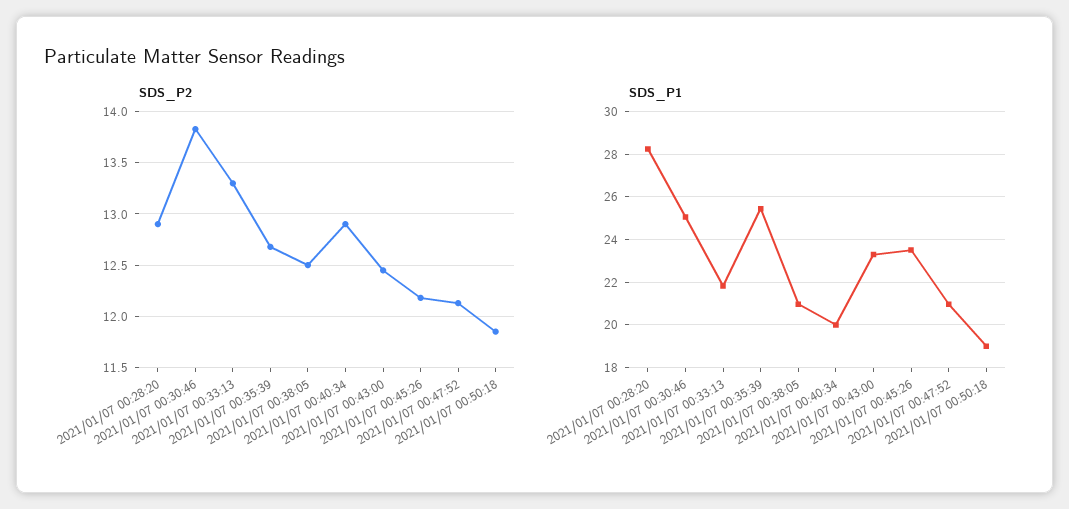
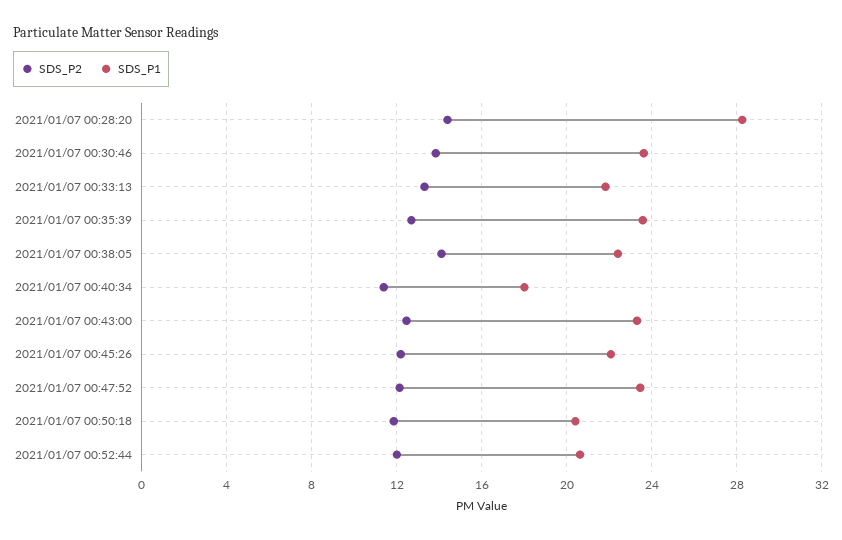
SDS_P2, 2021/01/07 00:28:20: 12.9 -> 14.5
SDS_P2, 2021/01/07 00:38:05: 12.5 -> 14
SDS_P2, 2021/01/07 00:40:34: 12.9 -> 11.5
SDS_P1, 2021/01/07 00:30:46: 25 -> 23.5
SDS_P1, 2021/01/07 00:35:39: 25.5 -> 23.5
SDS_P1, 2021/01/07 00:38:05: 21 -> 22.5
SDS_P1, 2021/01/07 00:40:34: 20 -> 18
SDS_P1, 2021/01/07 00:45:26: 23.5 -> 22
SDS_P1, 2021/01/07 00:47:52: 21 -> 23.5
SDS_P1, 2021/01/07 00:50:18: 19 -> 20.5
SDS_P2, 2021/01/07 00:52:44: none -> 12
SDS_P1, 2021/01/07 00:52:44: none -> 20.5

